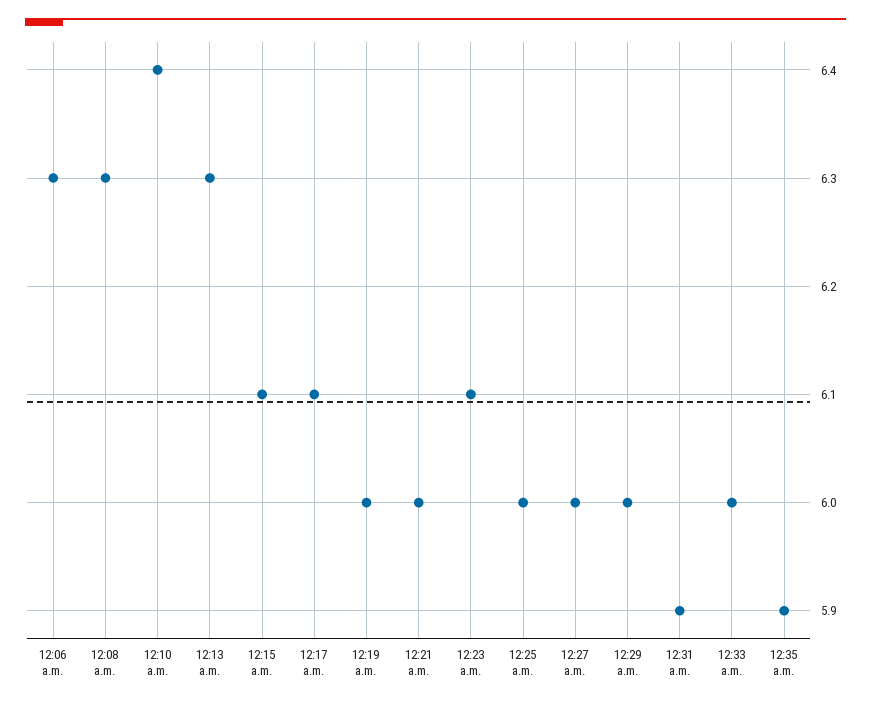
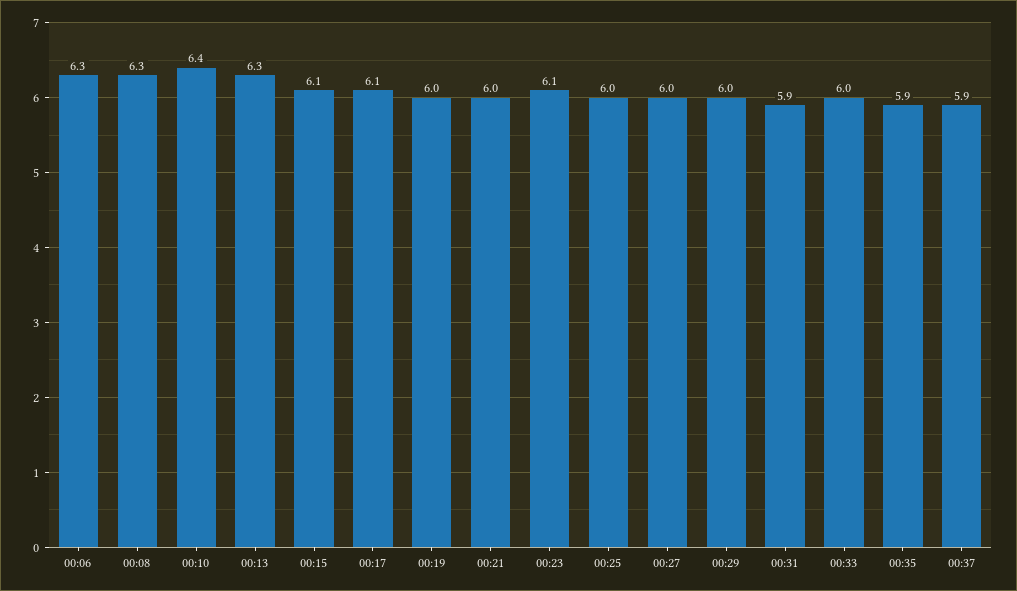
00:37: none -> 5.9

